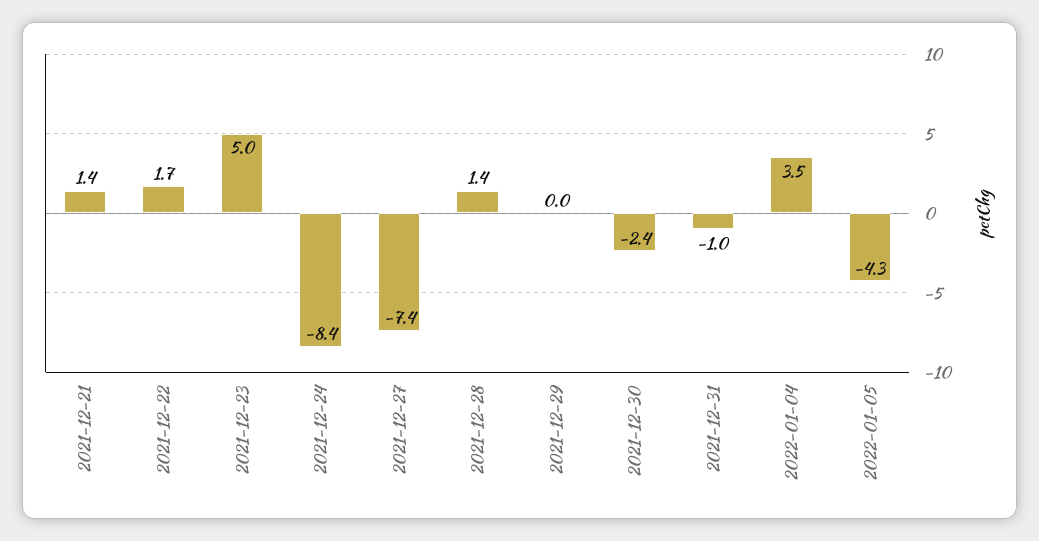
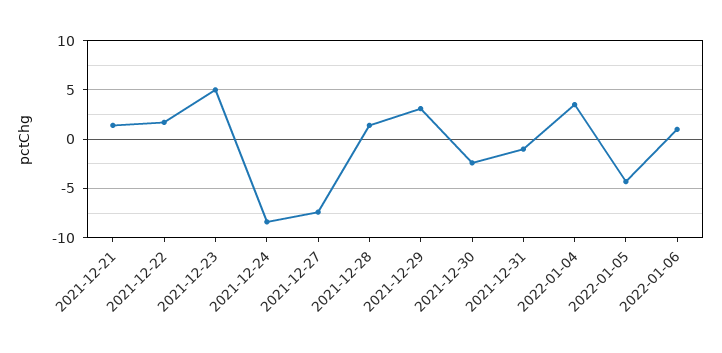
2021-12-29: 0 -> 3
2022-01-06: none -> 1

